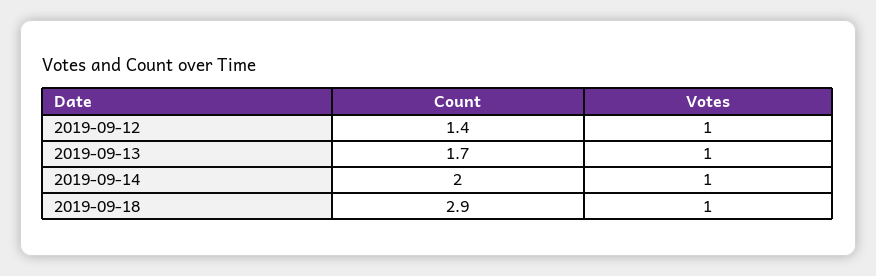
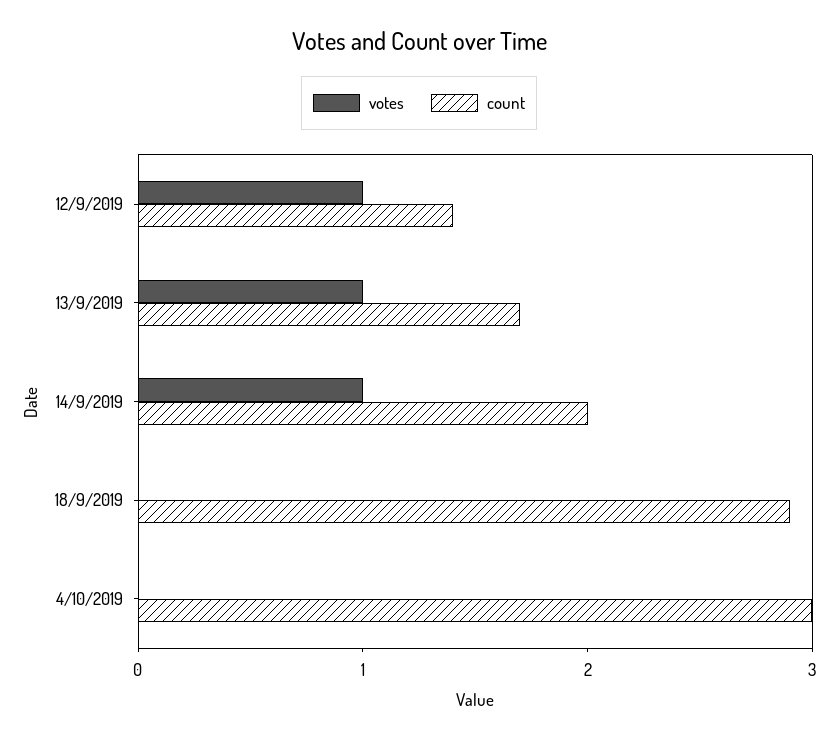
Votes, 2019-09-18: 1 -> 0
Votes, 4/10/2019: none -> 0
Count, 4/10/2019: none -> 3

